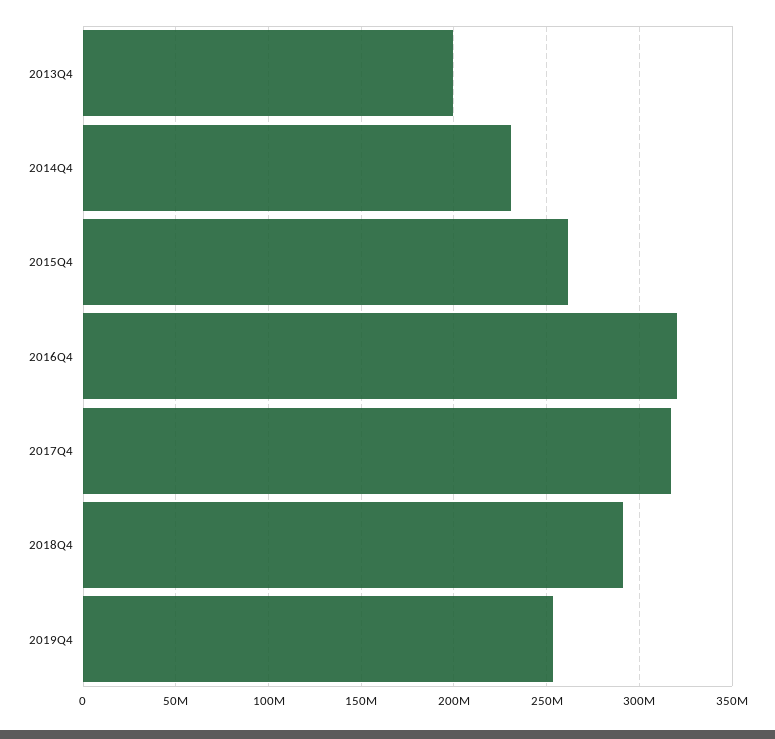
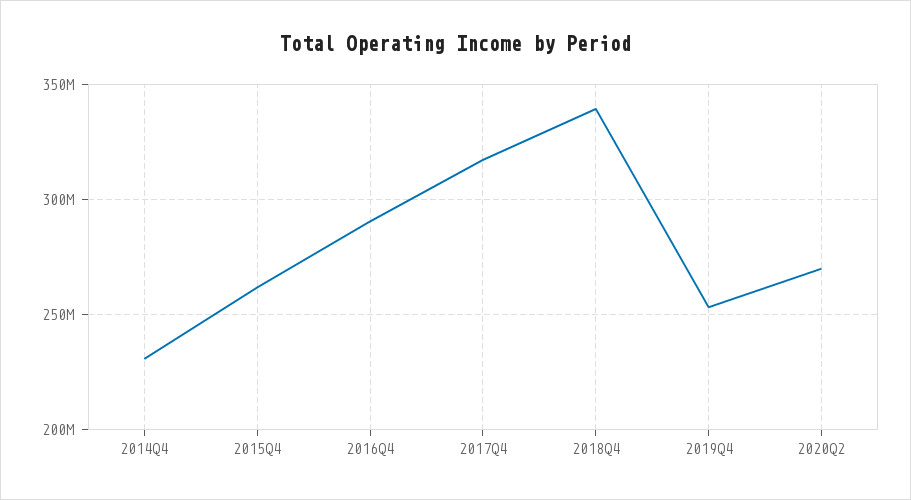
2013Q4: 200000000 -> none
2016Q4: 320000000 -> 290000000
2018Q4: 290000000 -> 340000000
2020Q2: none -> 270000000

